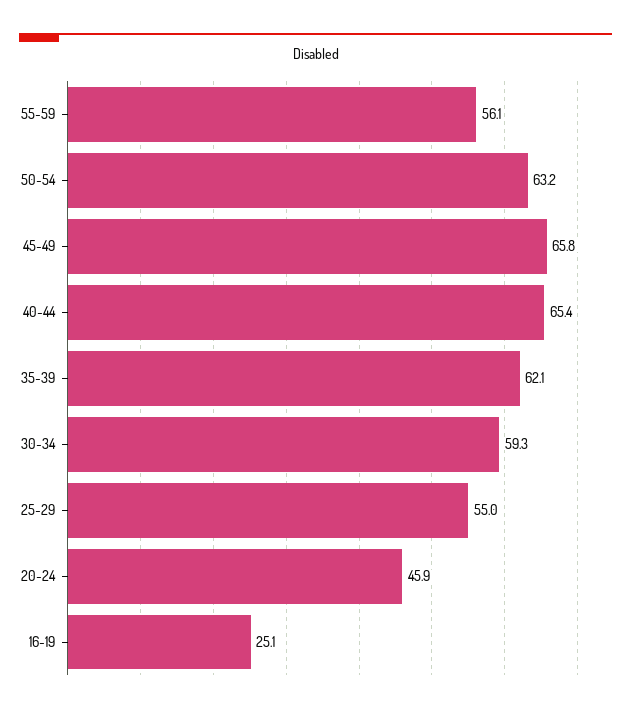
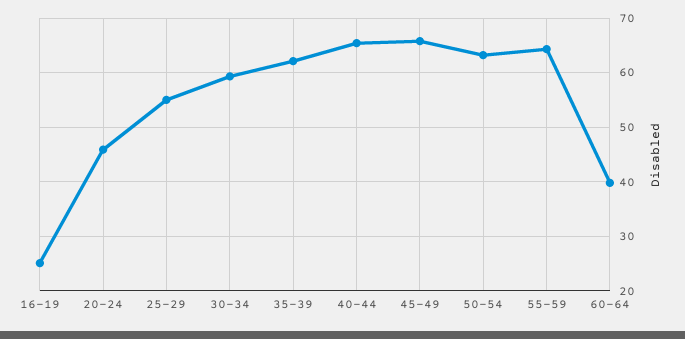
55-59: 56.1 -> 64
60-64: none -> 40

